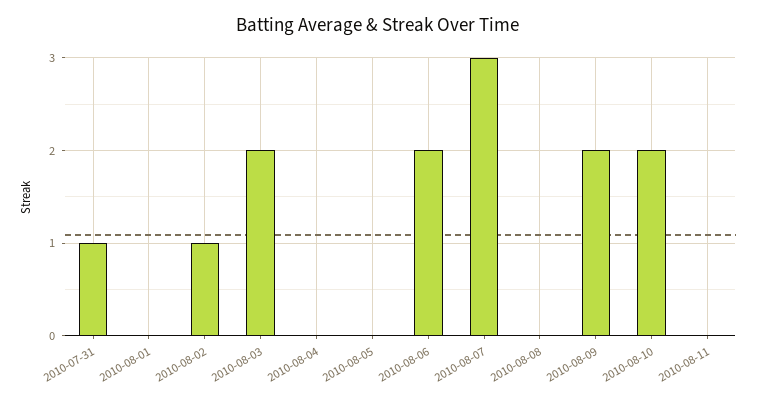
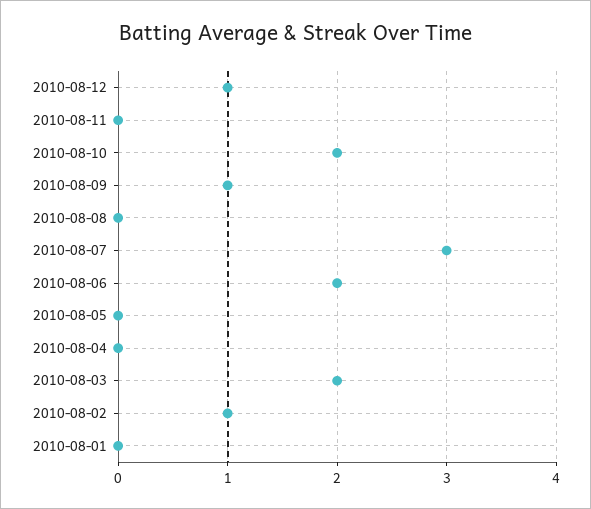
2010-07-31: 1 -> none
2010-08-09: 2 -> 1
2010-08-12: none -> 1

